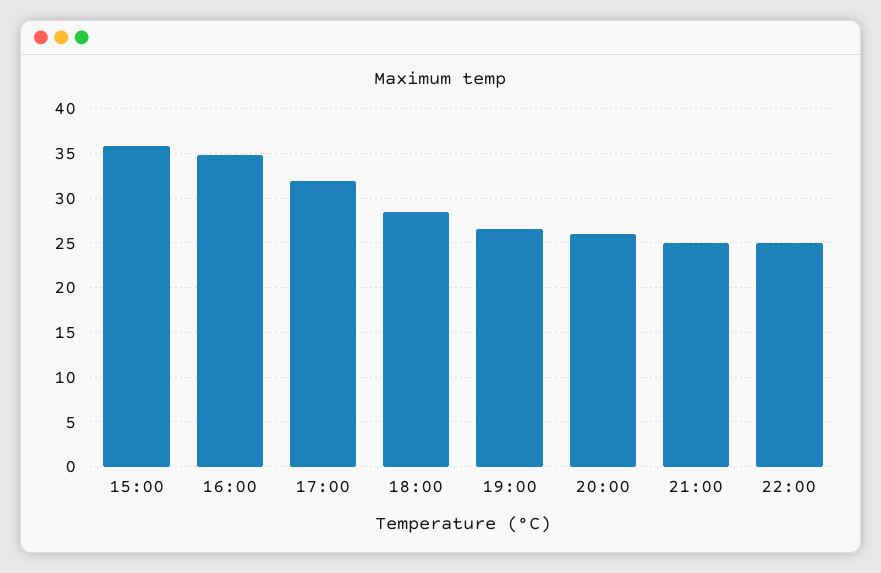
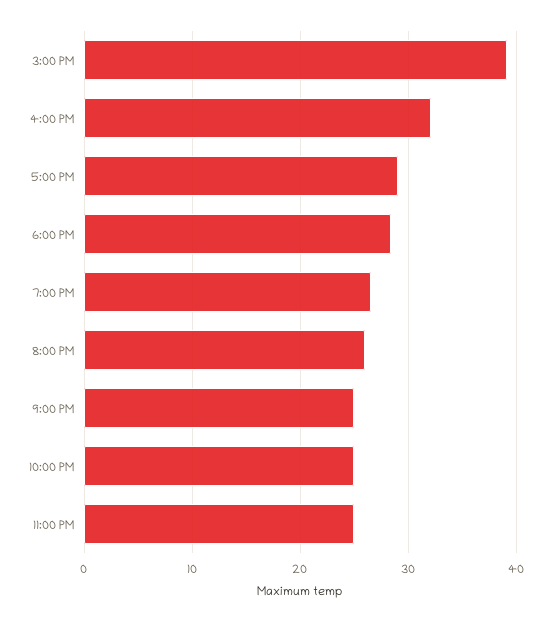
15:00: 36 -> 39
16:00: 35 -> 32
17:00: 32 -> 29
11:00 PM: none -> 25

